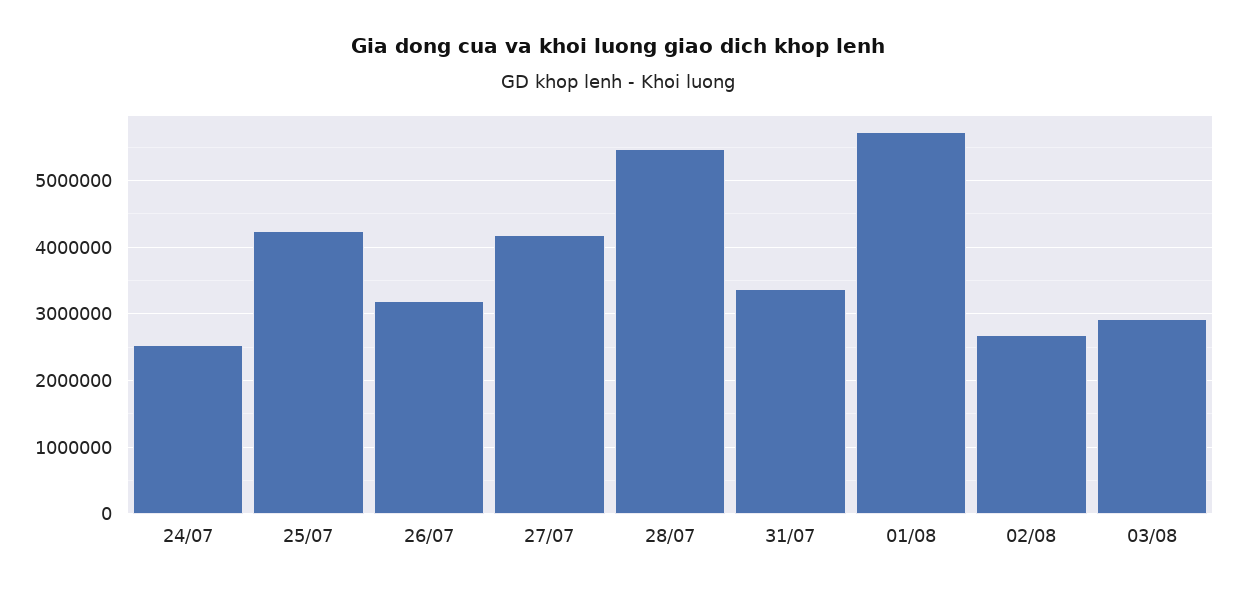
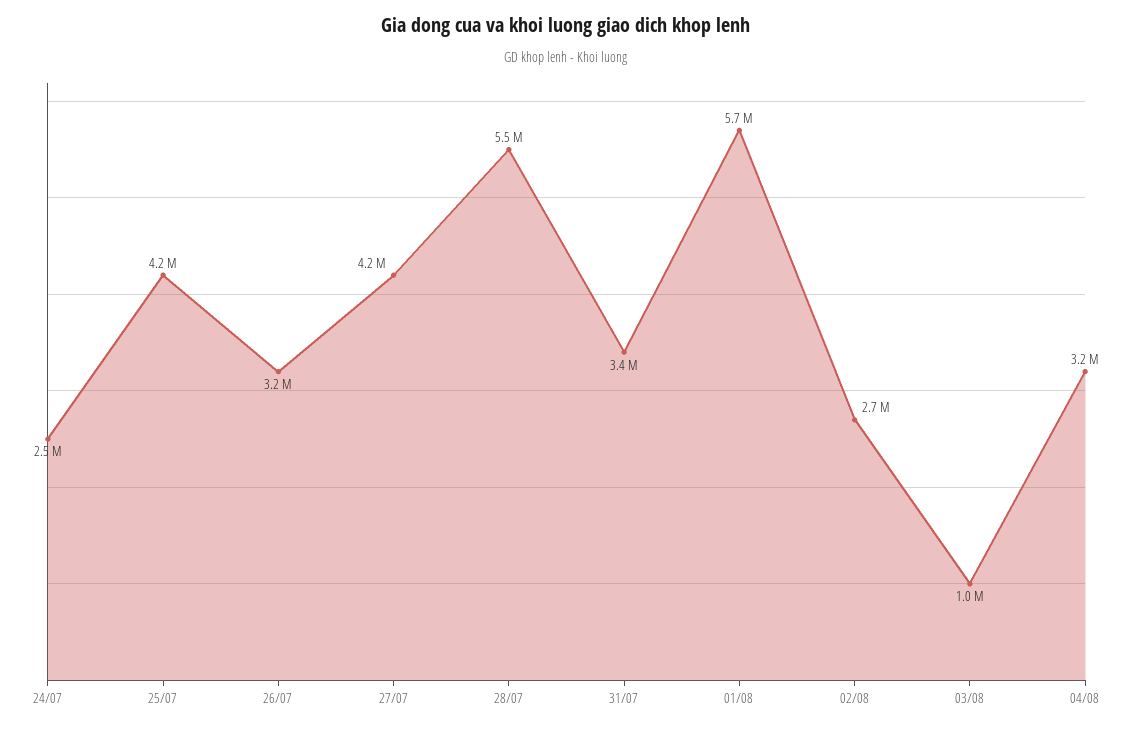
03/08: 2900000 -> 1000000
04/08: none -> 3200000

